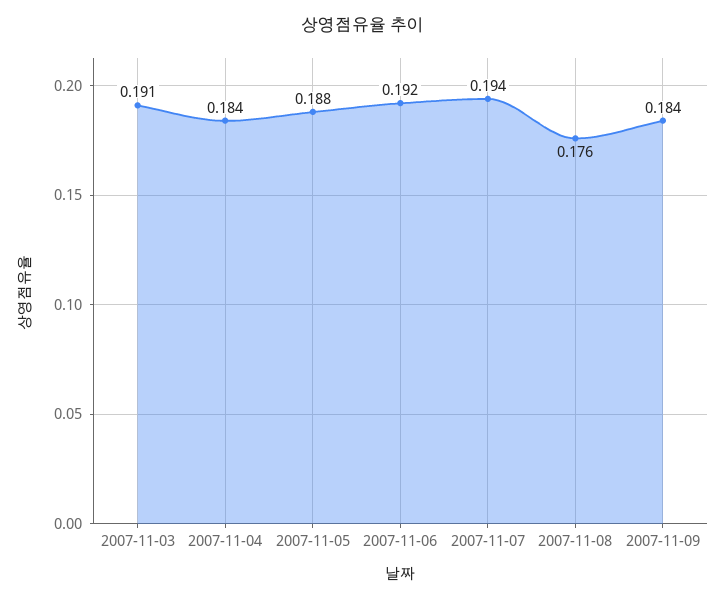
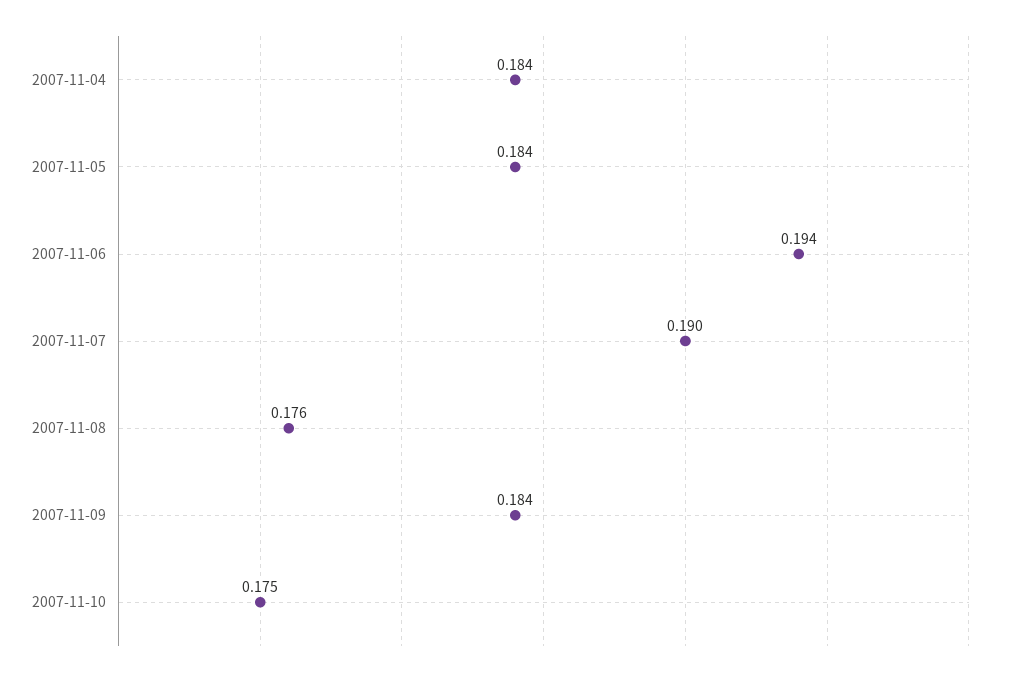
2007-11-03: 0.191 -> none
2007-11-05: 0.188 -> 0.184
2007-11-06: 0.192 -> 0.194
2007-11-07: 0.194 -> 0.19
2007-11-10: none -> 0.175

